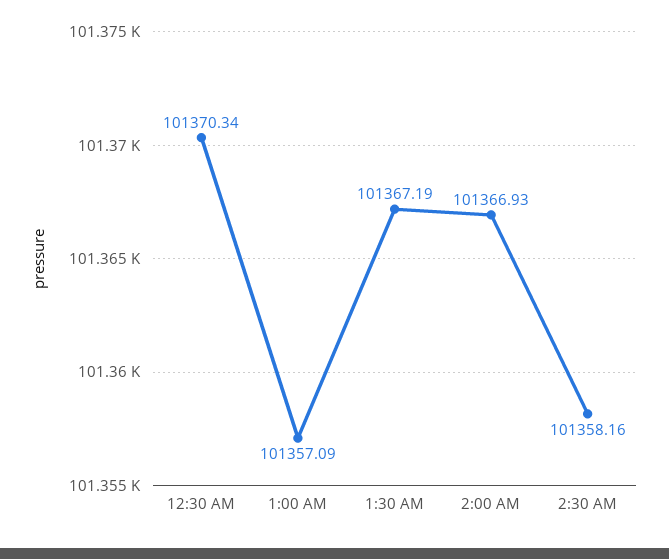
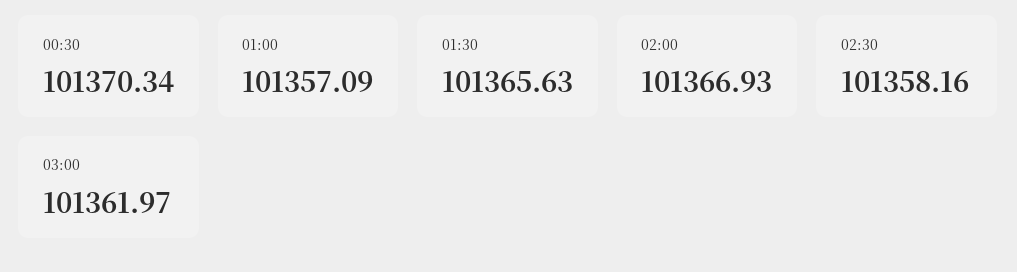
1:30 AM: 101367.19 -> 101365.63
03:00: none -> 101361.97

